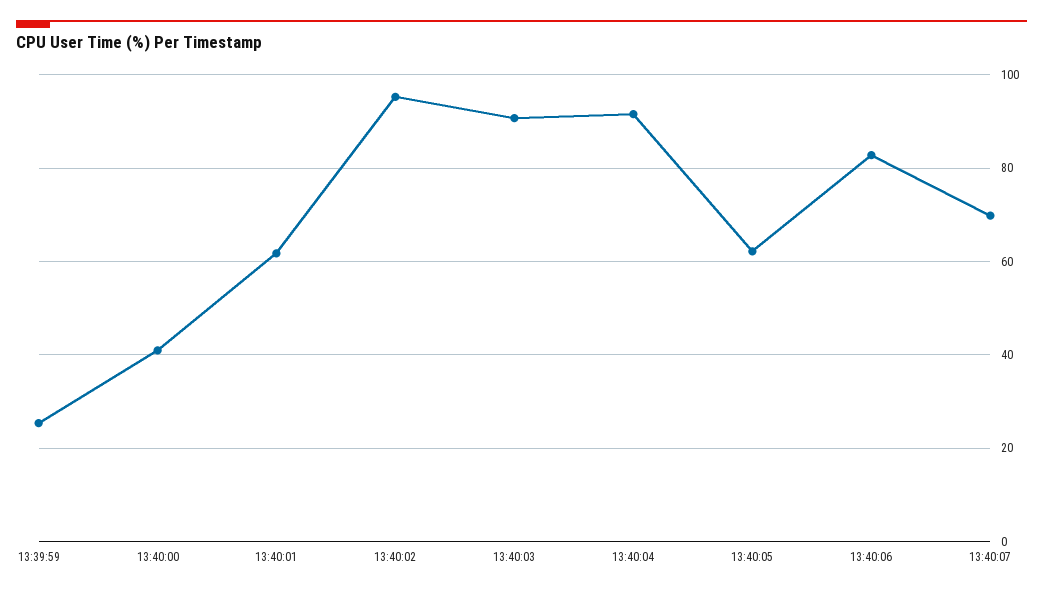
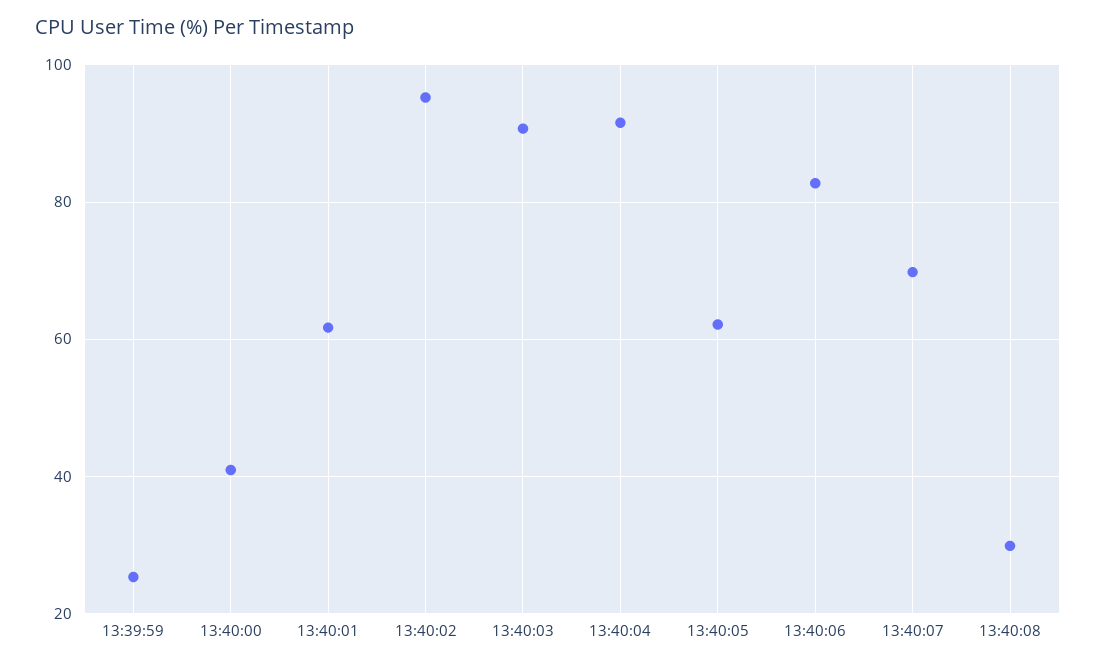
13:40:08: none -> 30

